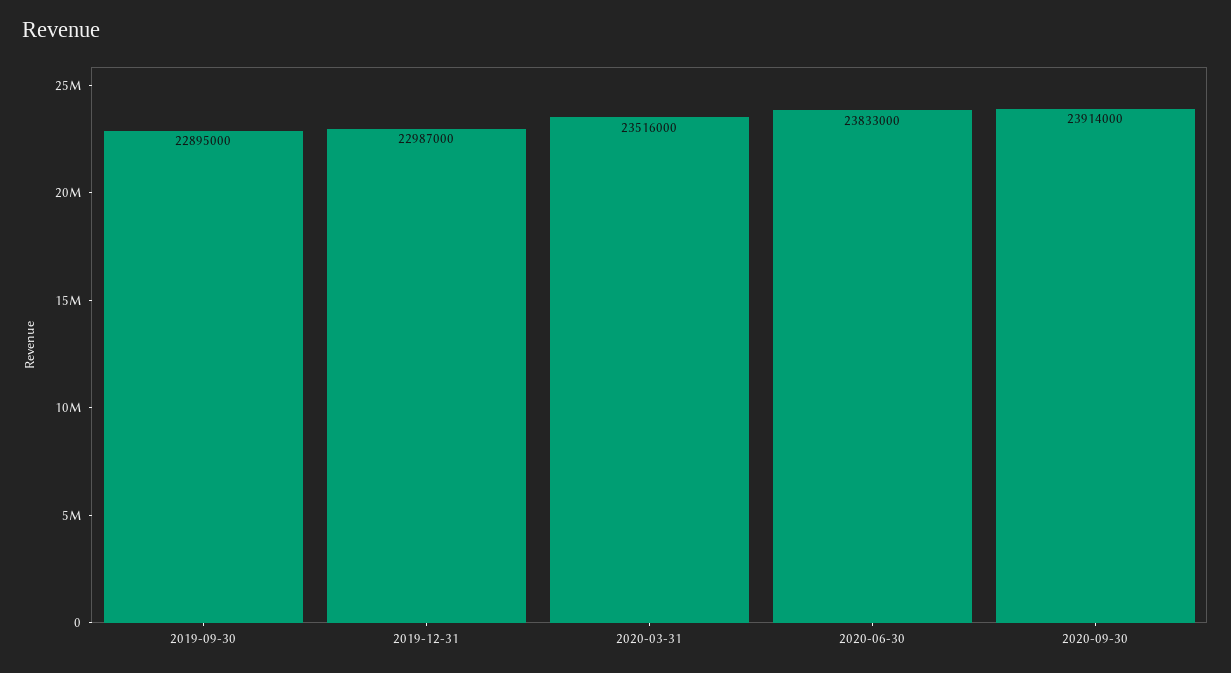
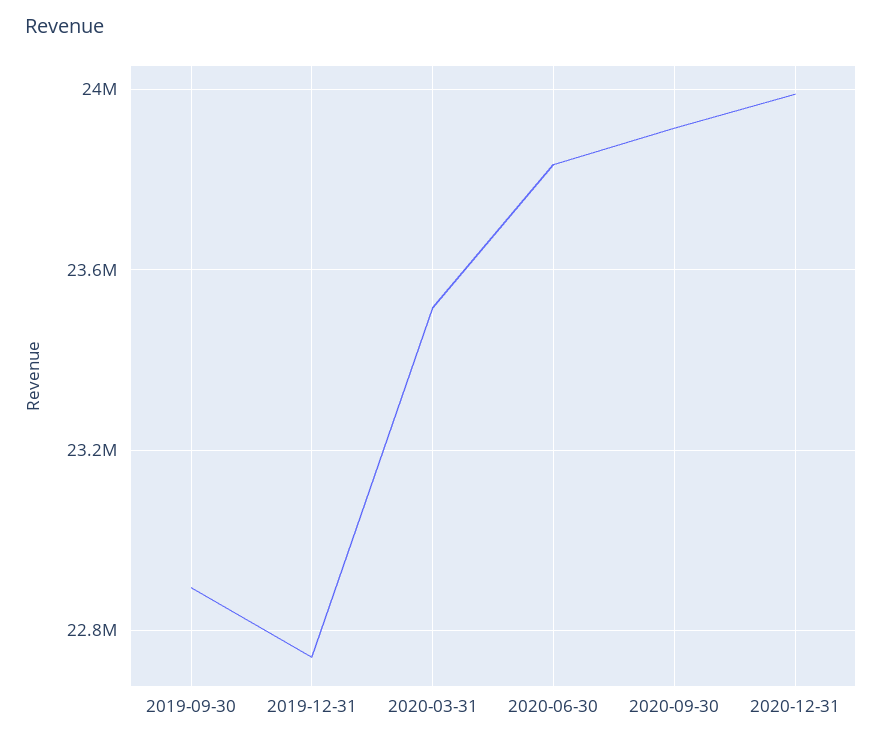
2019-12-31: 22987000 -> 22750000
2020-12-31: none -> 24000000

